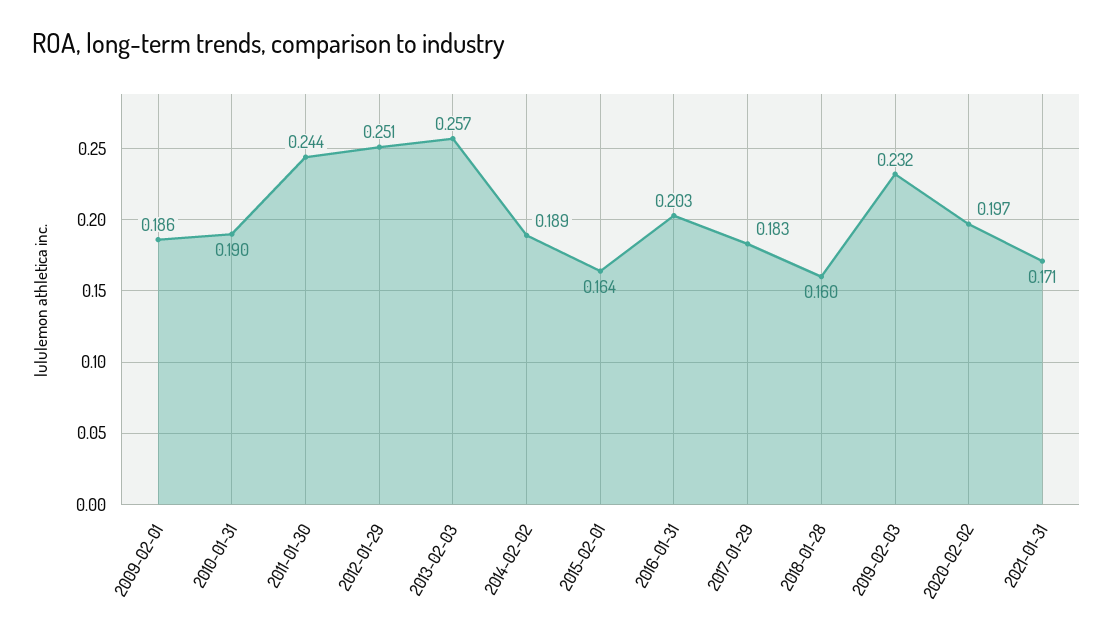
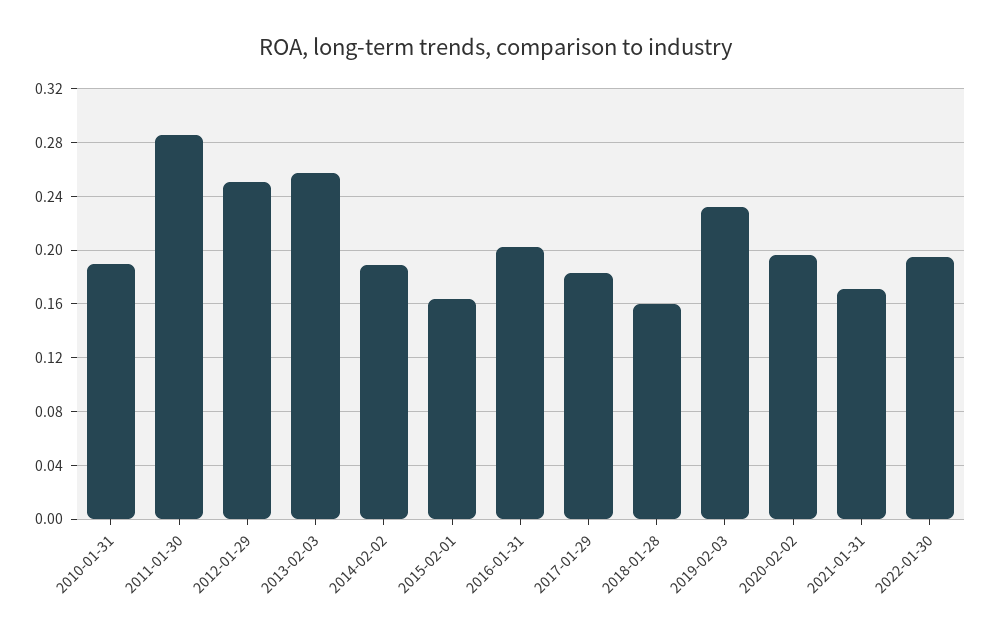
2009-02-01: 0.186 -> none
2011-01-30: 0.244 -> 0.285
2022-01-30: none -> 0.195

